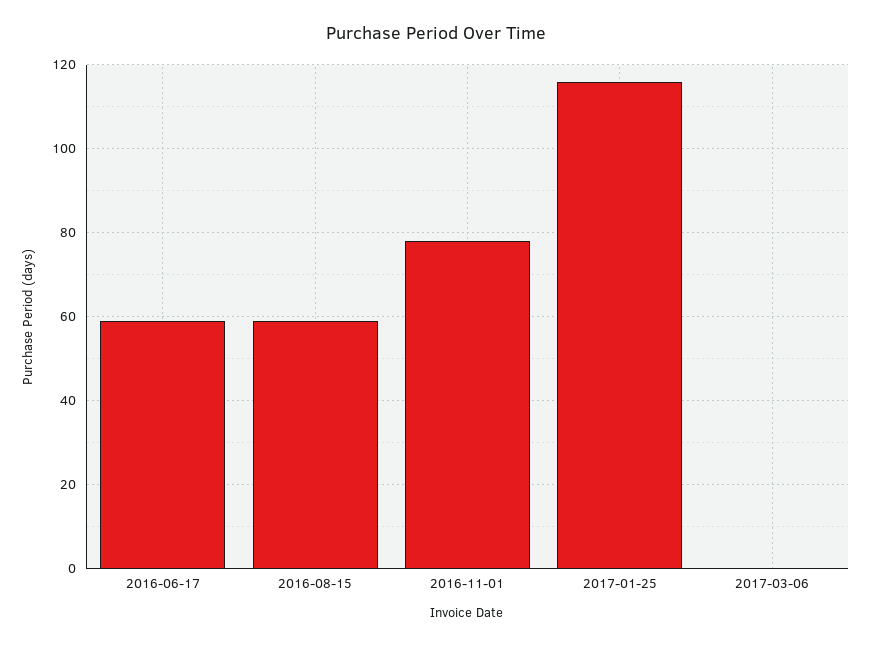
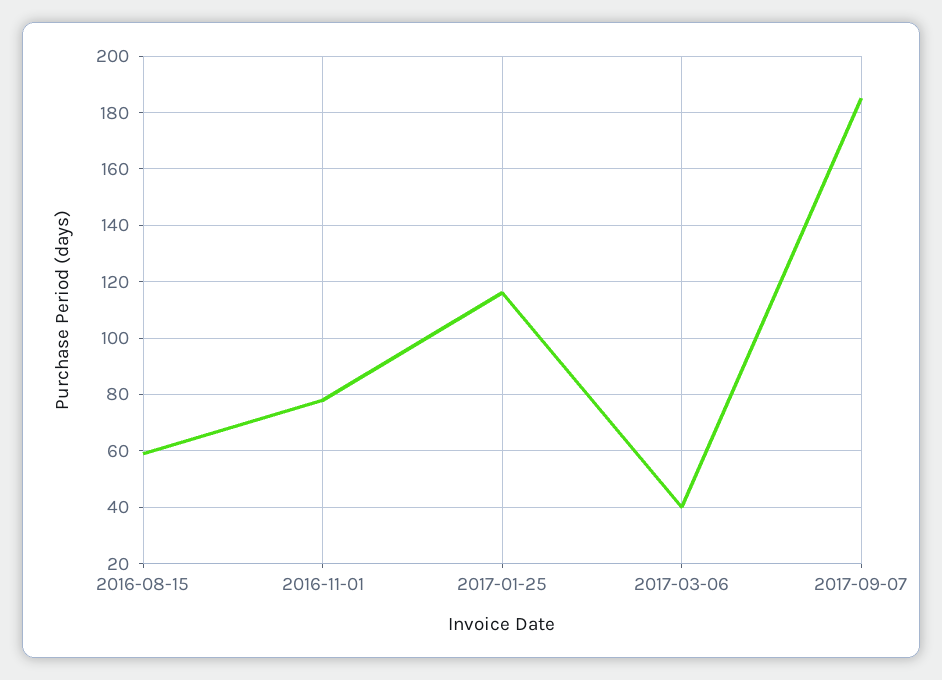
2016-06-17: 60 -> none
2017-03-06: 0 -> 40
2017-09-07: none -> 185

